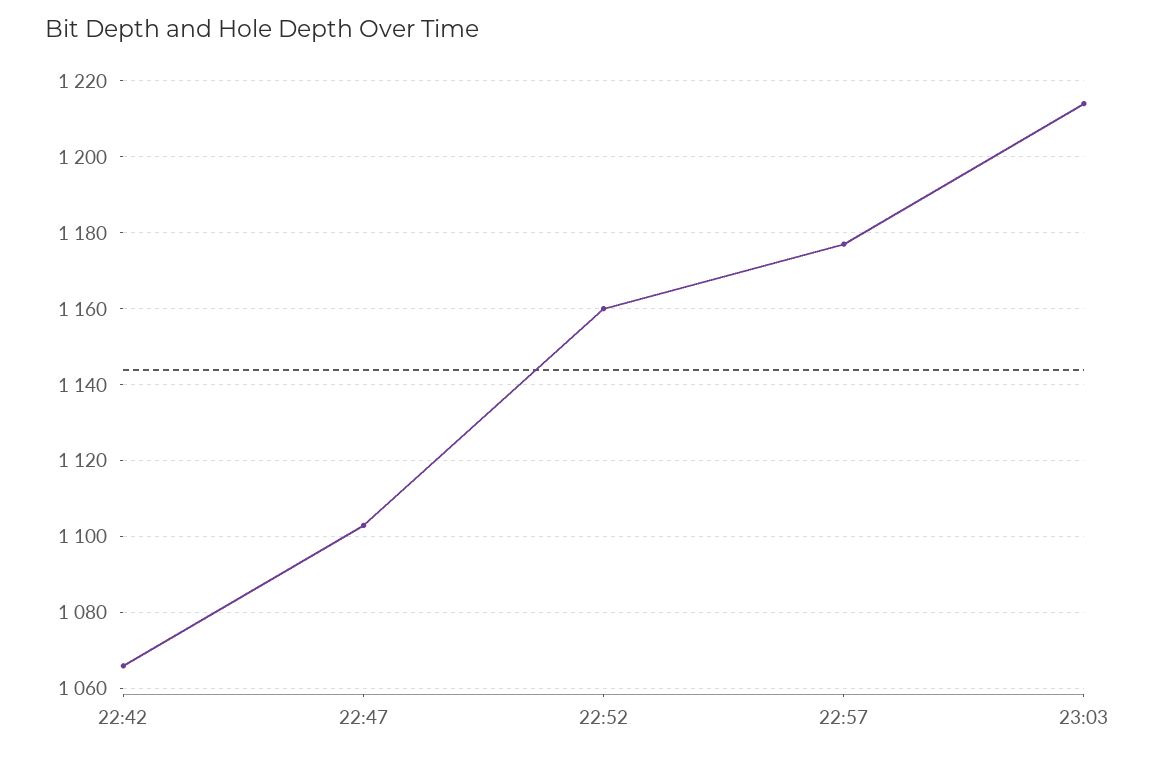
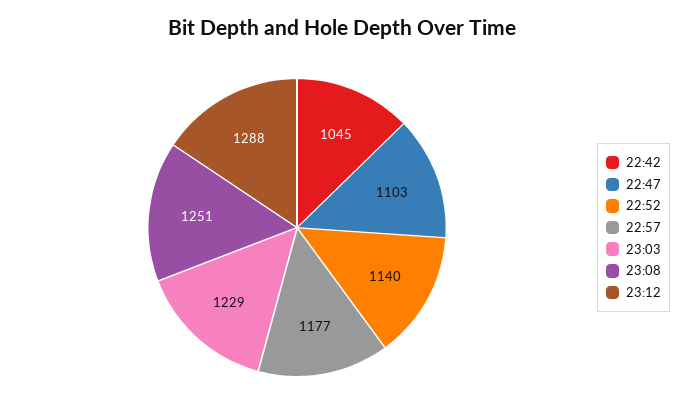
22:42: 1065 -> 1045
22:52: 1160 -> 1140
23:03: 1215 -> 1229
23:08: none -> 1251
23:12: none -> 1288

